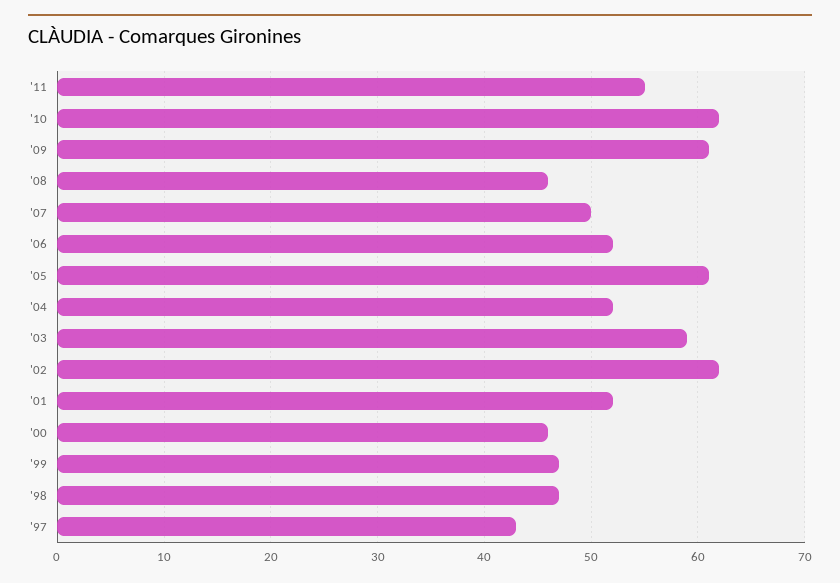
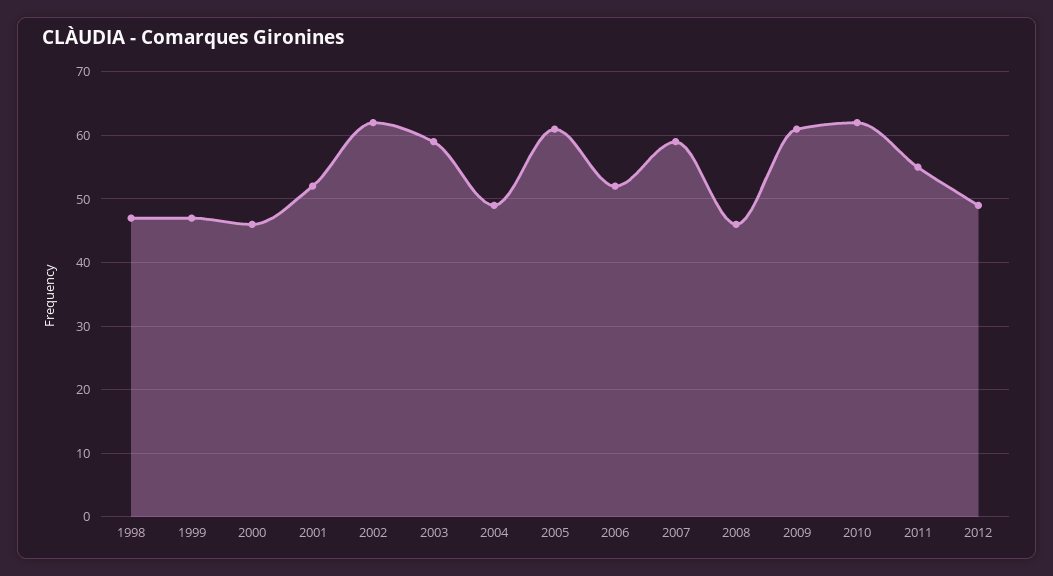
'07: 50 -> 59
'04: 52 -> 49
'97: 43 -> none
2012: none -> 49

